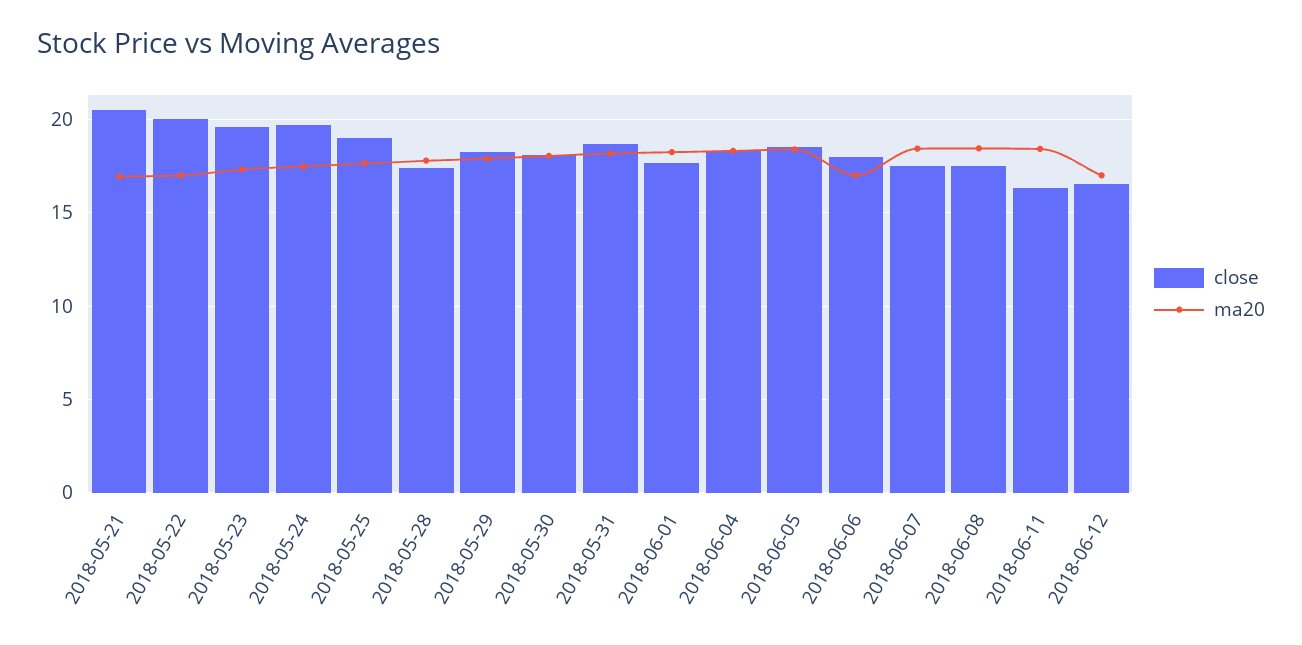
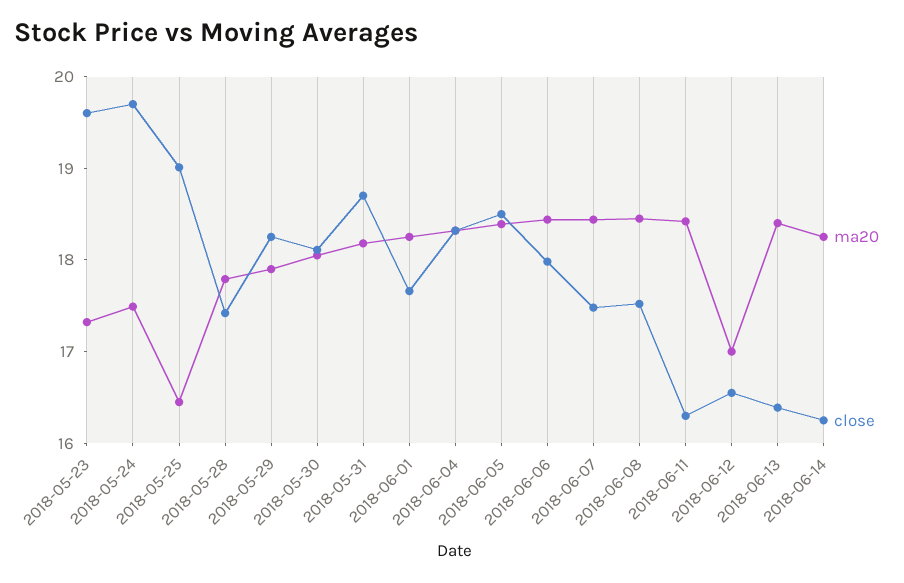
close, 2018-05-21: 20.5 -> none
ma20, 2018-05-21: 17 -> none
close, 2018-05-22: 20 -> none
ma20, 2018-05-22: 17 -> none
ma20, 2018-05-25: 17.5 -> 16.4
ma20, 2018-06-06: 17 -> 18.4
ma20, 2018-06-13: none -> 18.4
close, 2018-06-13: none -> 16.4
ma20, 2018-06-14: none -> 18.2
close, 2018-06-14: none -> 16.2

